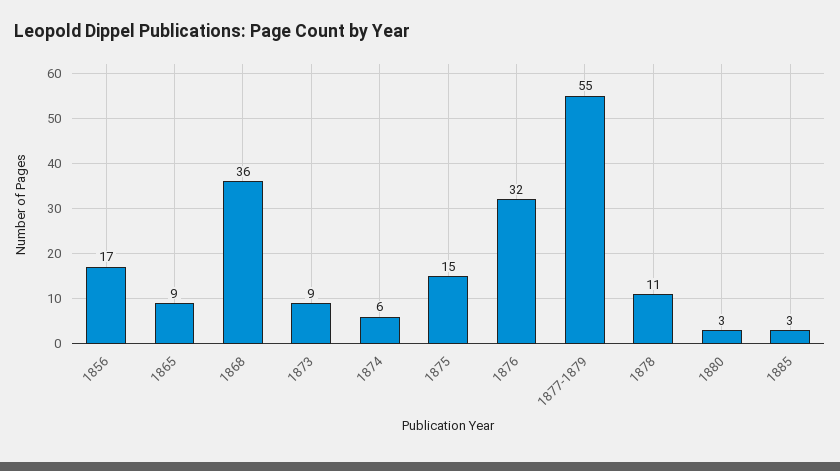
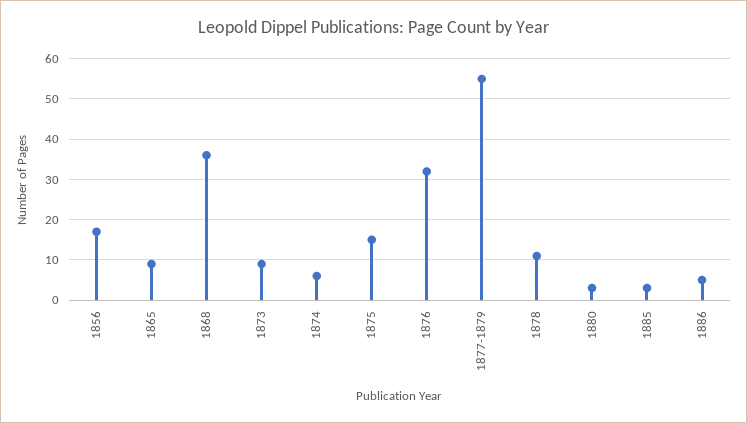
1886: none -> 5

